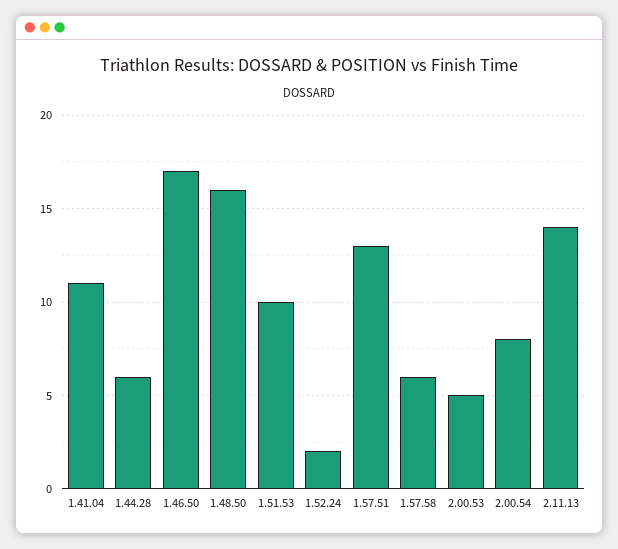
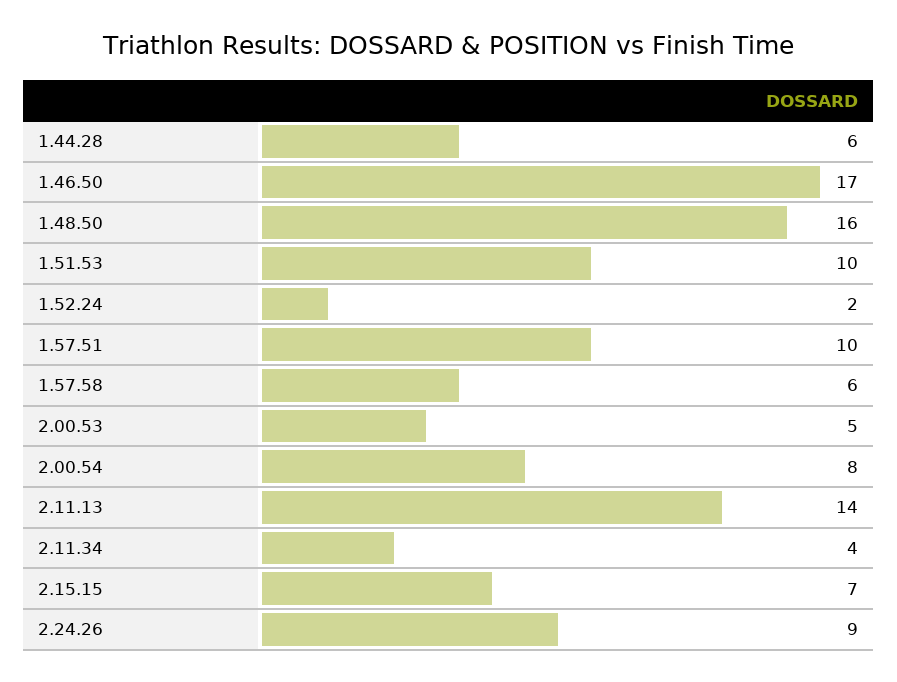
1.41.04: 11 -> none
1.57.51: 13 -> 10
2.11.34: none -> 4
2.15.15: none -> 7
2.24.26: none -> 9

